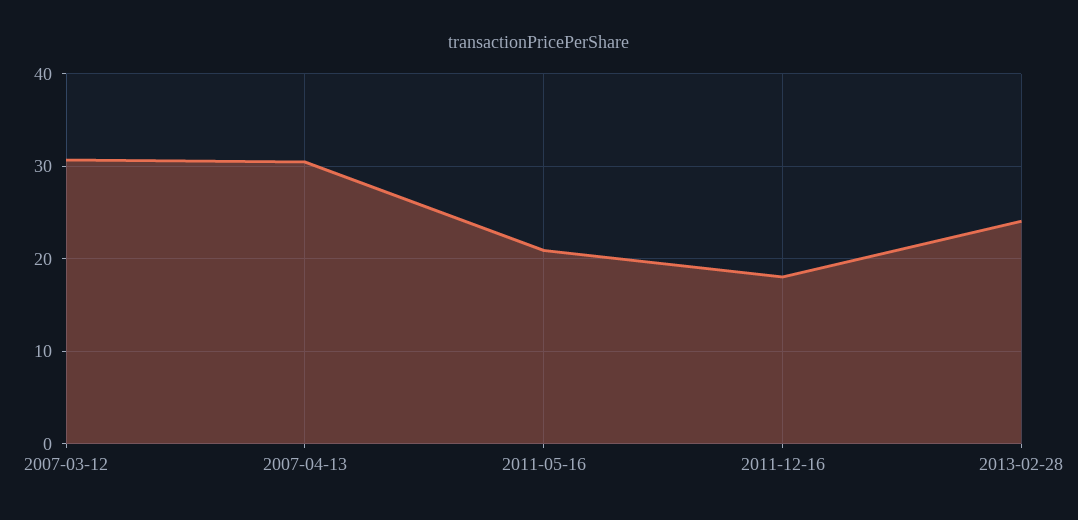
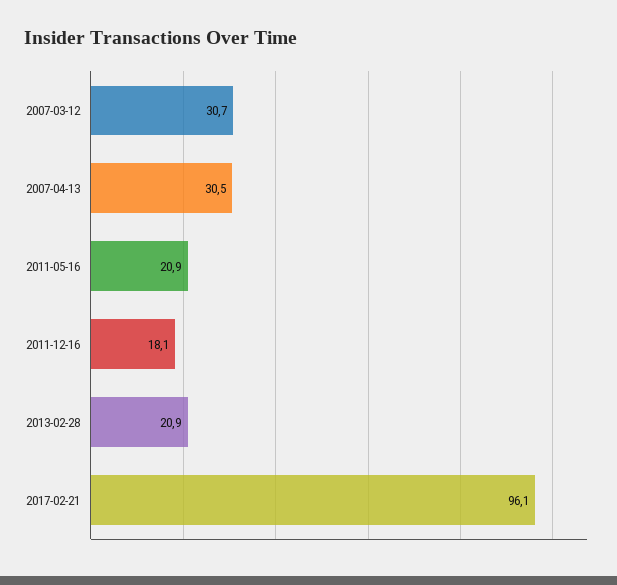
2013-02-28: 24 -> 20.9
2017-02-21: none -> 96.1

